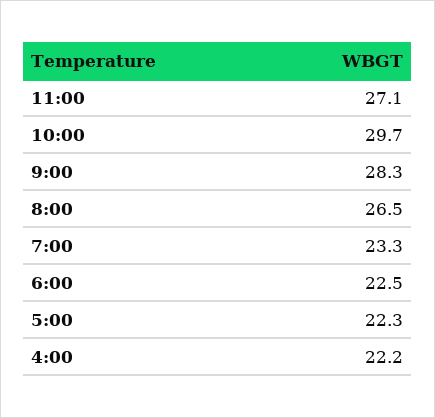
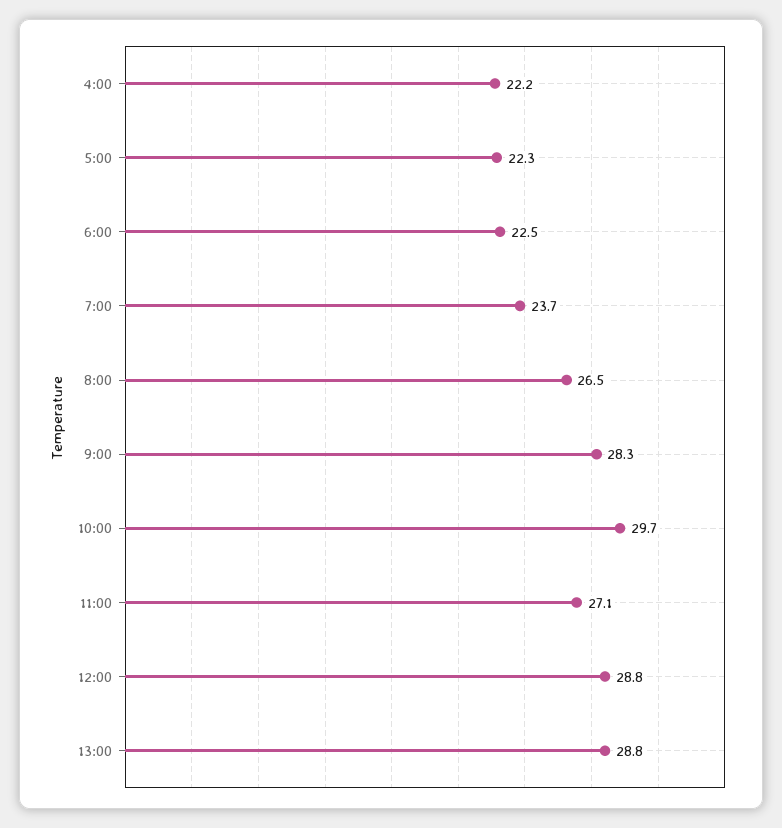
7:00: 23.3 -> 23.7
12:00: none -> 28.8
13:00: none -> 28.8

